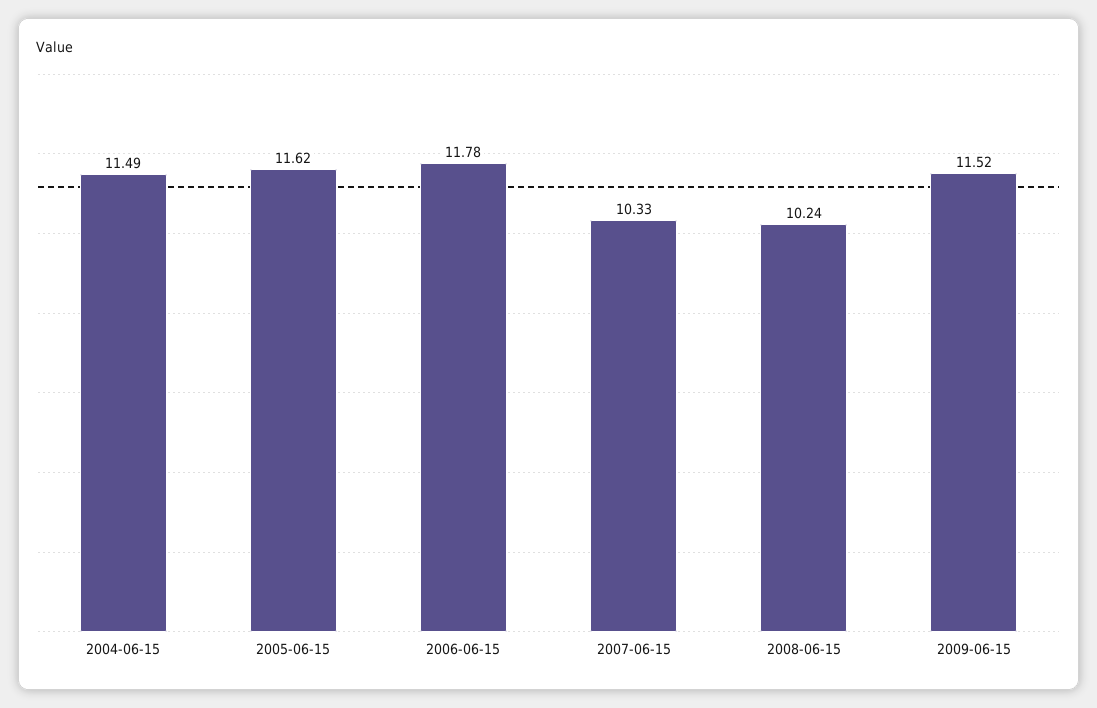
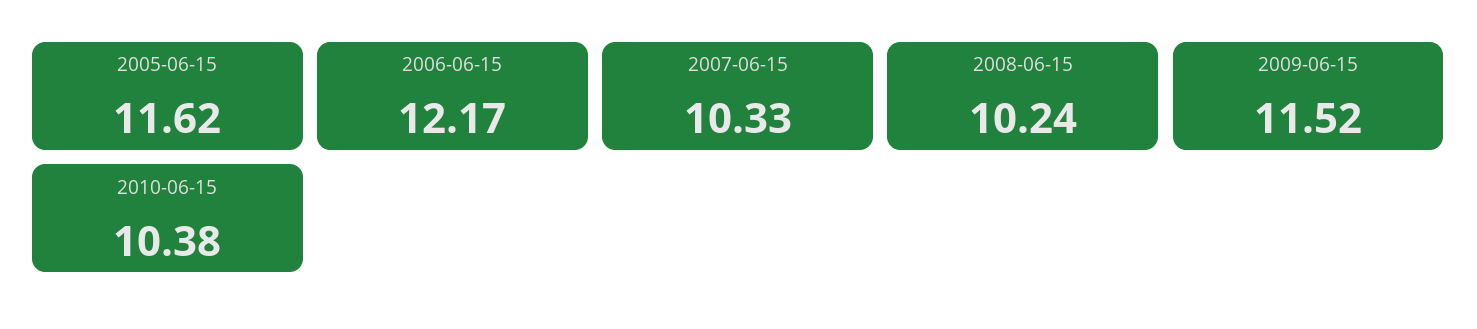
2004-06-15: 11.49 -> none
2006-06-15: 11.78 -> 12.17
2010-06-15: none -> 10.38

